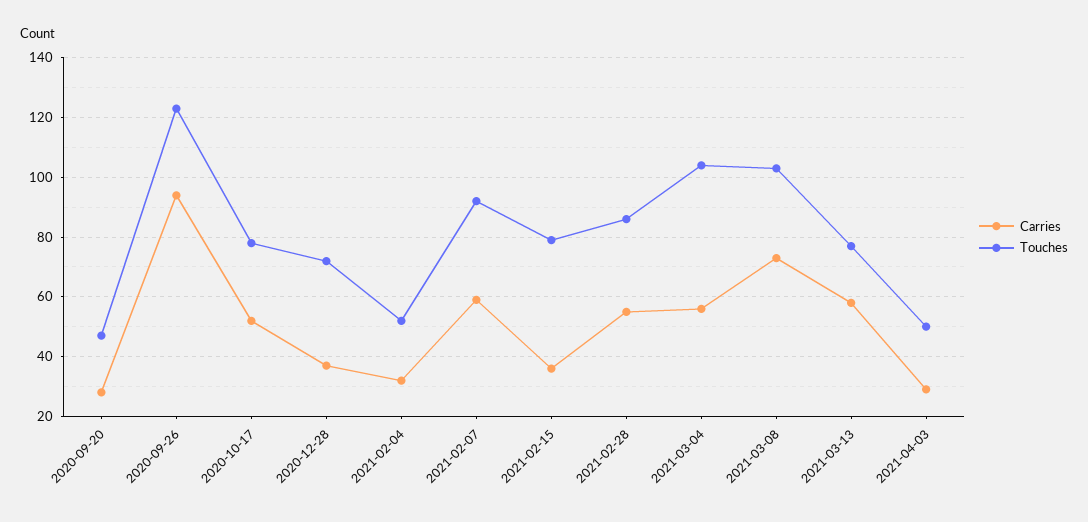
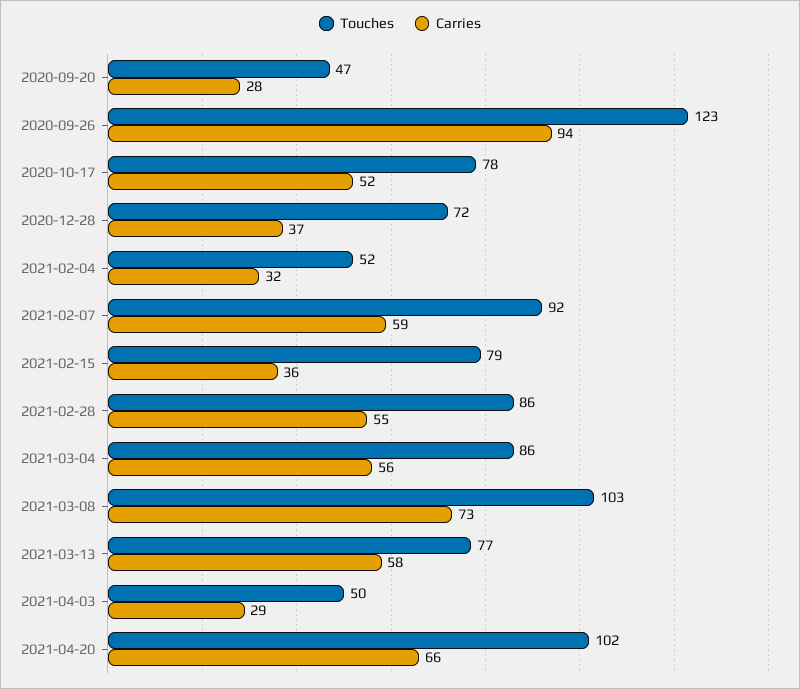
Touches, 2021-03-04: 105 -> 86
Touches, 2021-04-20: none -> 102
Carries, 2021-04-20: none -> 66

